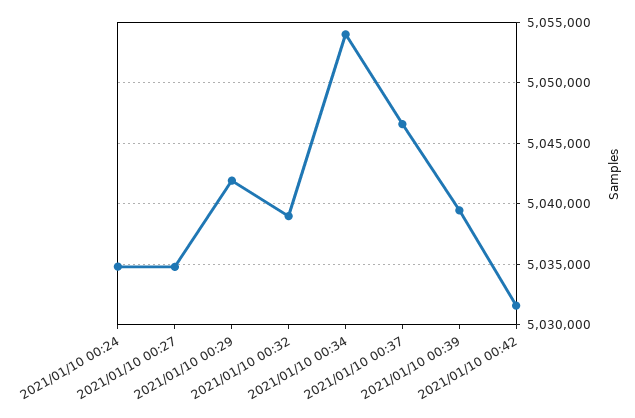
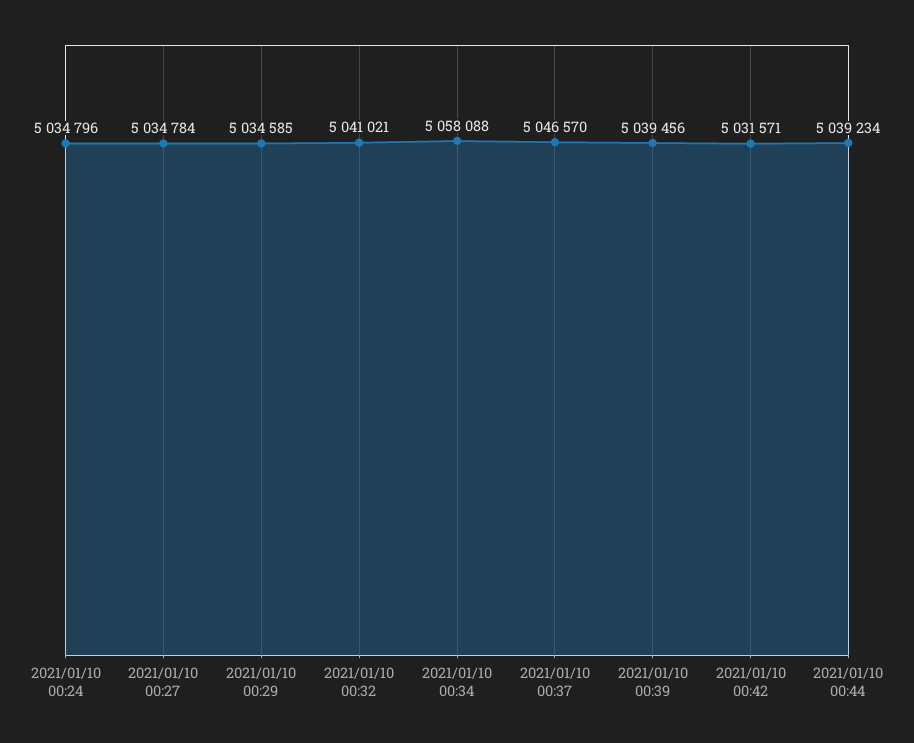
2021/01/10 00:29: 5042000 -> 5034585
2021/01/10 00:32: 5039000 -> 5041021
2021/01/10 00:34: 5054000 -> 5058088
2021/01/10 00:44: none -> 5039234

